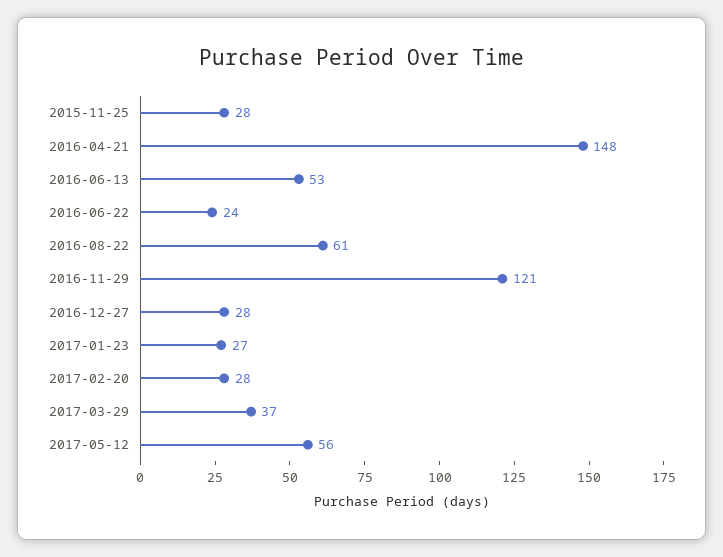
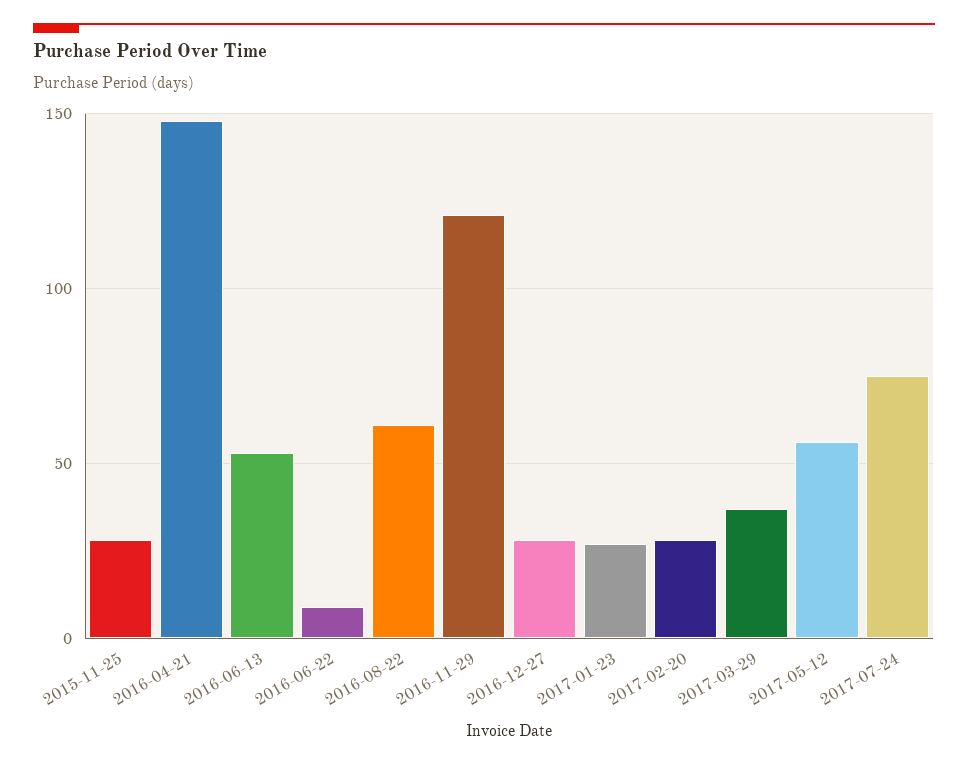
2016-06-22: 24 -> 10
2017-07-24: none -> 75

